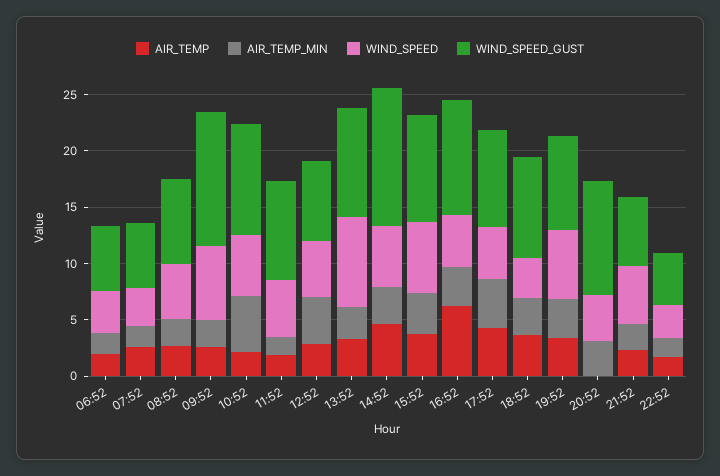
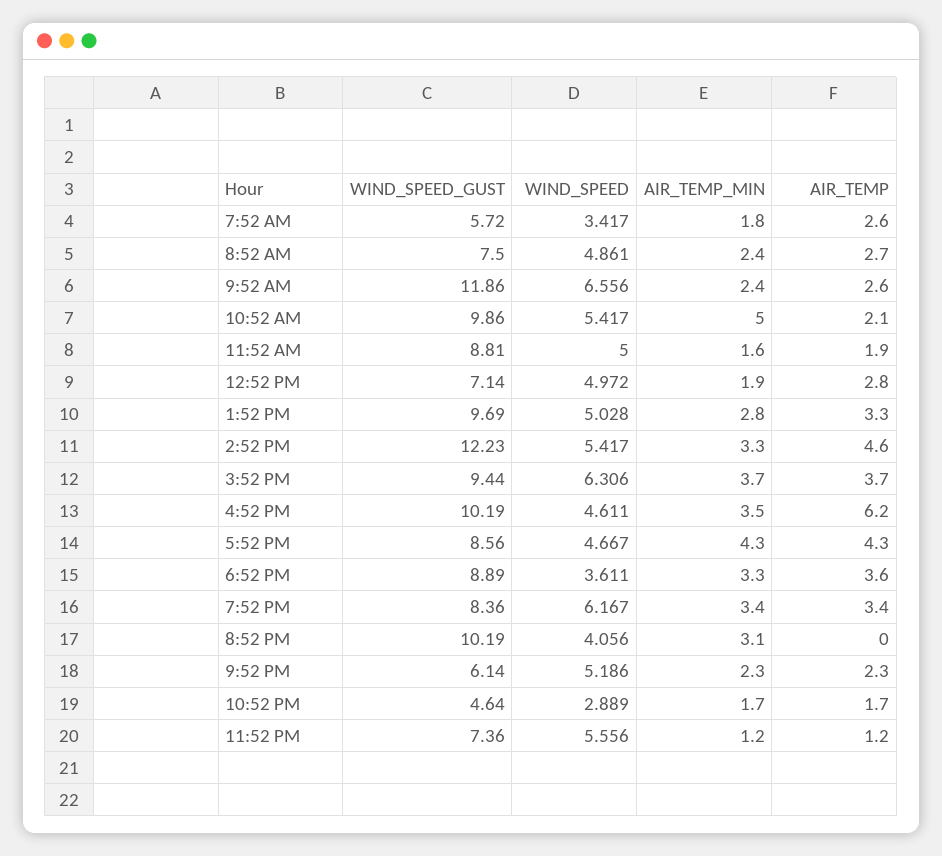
AIR_TEMP, 06:52: 2 -> none
AIR_TEMP_MIN, 06:52: 2 -> none
WIND_SPEED, 06:52: 4 -> none
WIND_SPEED_GUST, 06:52: 6 -> none
AIR_TEMP_MIN, 12:52: 4 -> 1.9
WIND_SPEED, 13:52: 8 -> 5.028
WIND_SPEED_GUST, 11:52 PM: none -> 7.36
WIND_SPEED, 11:52 PM: none -> 5.556
AIR_TEMP_MIN, 11:52 PM: none -> 1.2
AIR_TEMP, 11:52 PM: none -> 1.2

